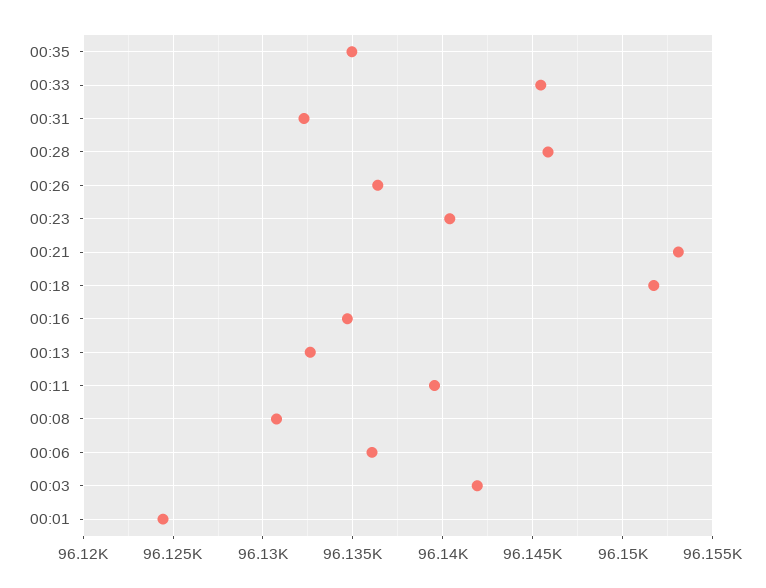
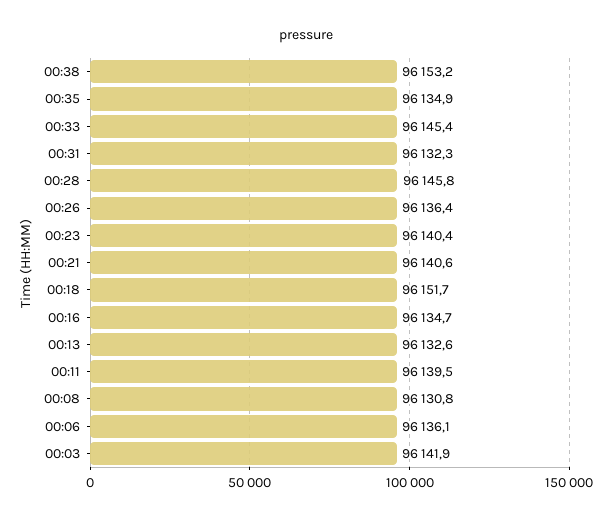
00:21: 96153 -> 96140.6
00:01: 96124.5 -> none
00:38: none -> 96153.2

